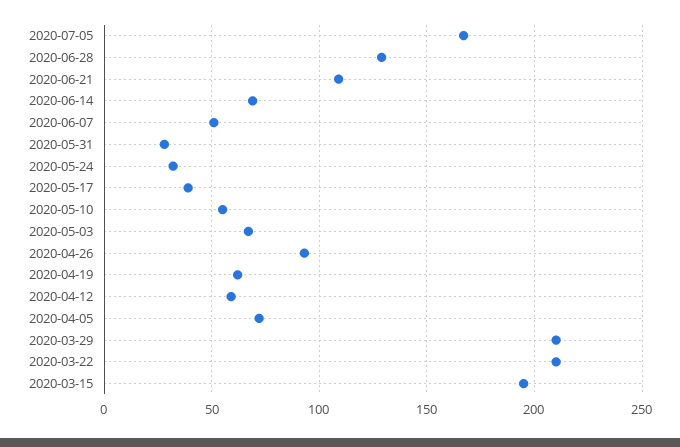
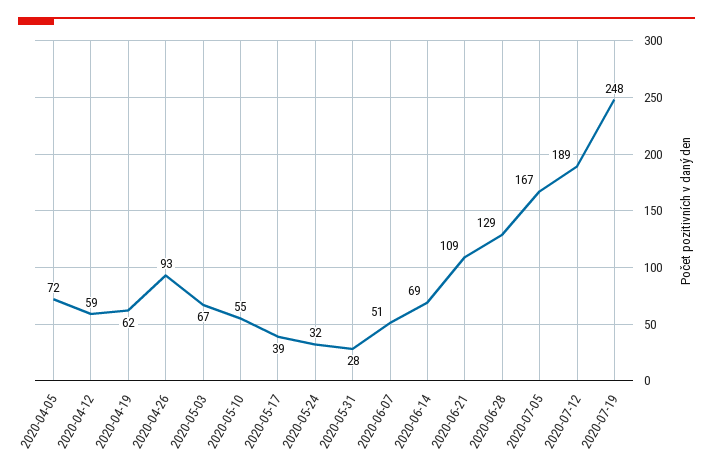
2020-03-29: 210 -> none
2020-03-22: 210 -> none
2020-03-15: 195 -> none
2020-07-12: none -> 189
2020-07-19: none -> 248

